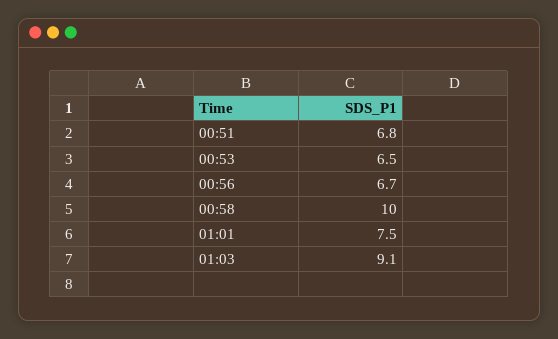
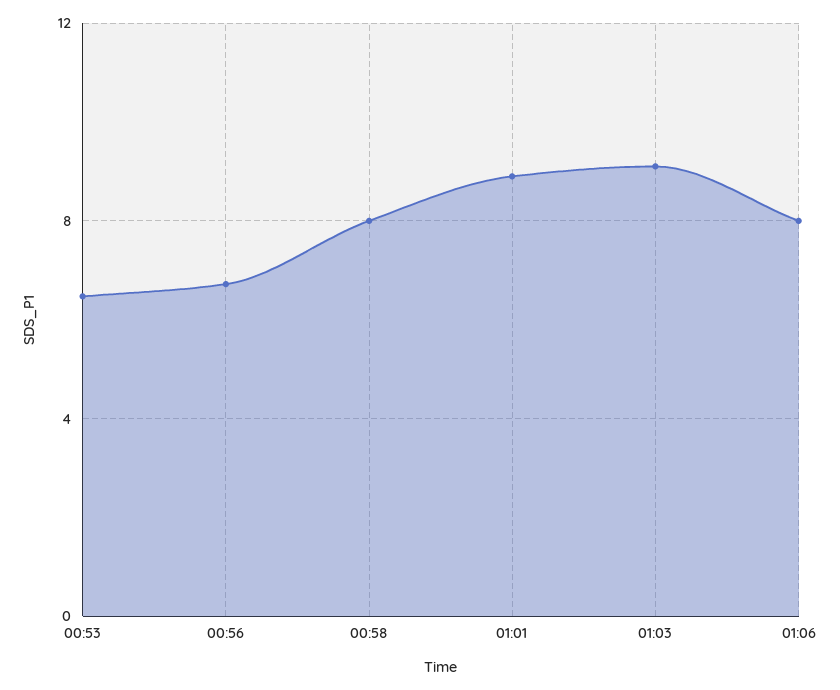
00:51: 6.8 -> none
00:58: 10 -> 8
01:01: 7.5 -> 9
01:06: none -> 8

